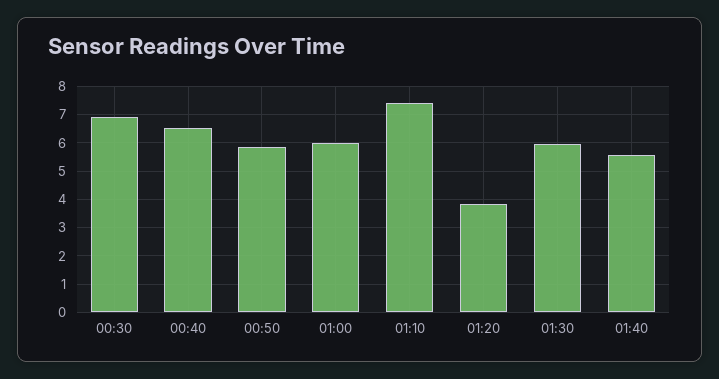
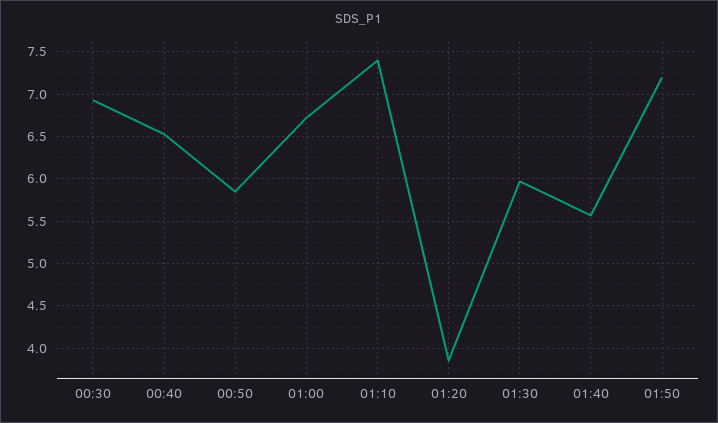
01:00: 6 -> 6.7
01:50: none -> 7.2

